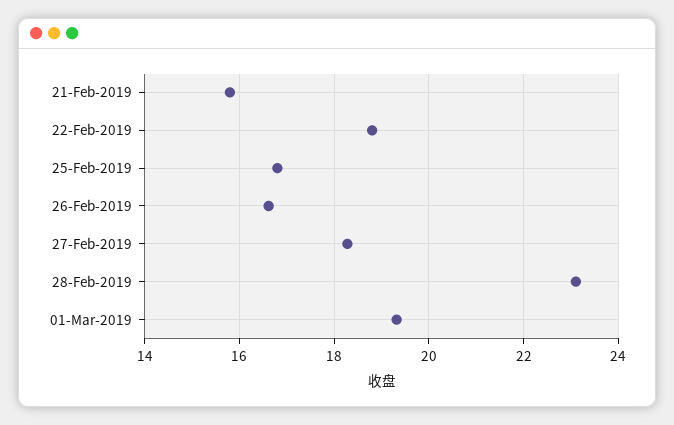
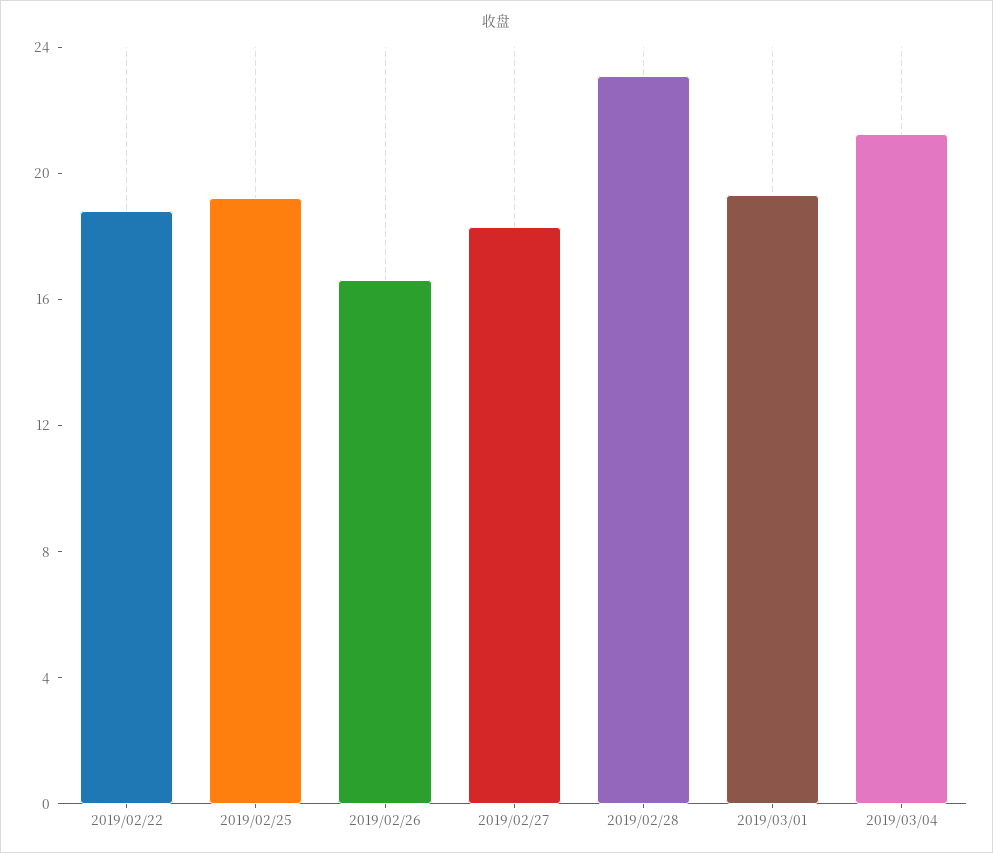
21-Feb-2019: 15.8 -> none
25-Feb-2019: 16.8 -> 19
2019/03/04: none -> 21

